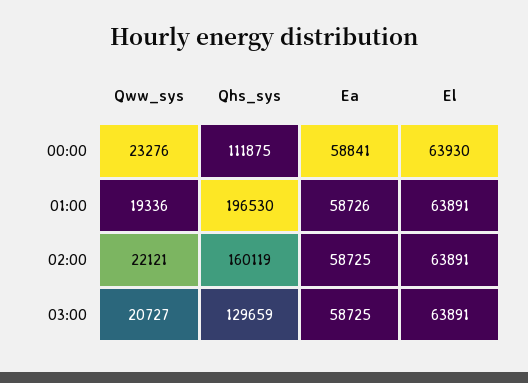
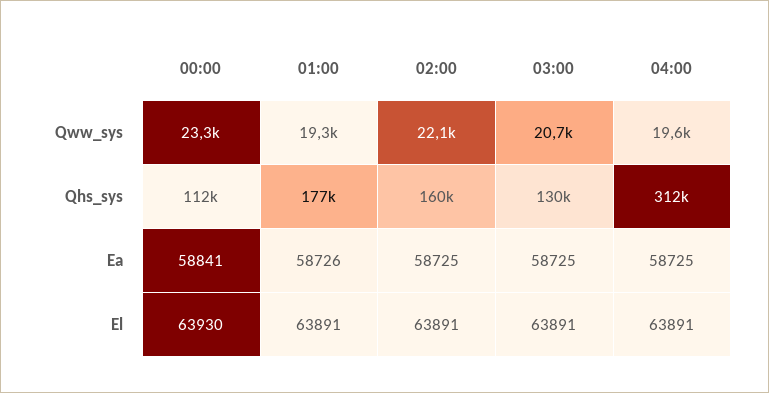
Qhs_sys, 01:00: 196530 -> 177000
Qww_sys, 04:00: none -> 19600
Qhs_sys, 04:00: none -> 312000
Ea, 04:00: none -> 58725
El, 04:00: none -> 63891

